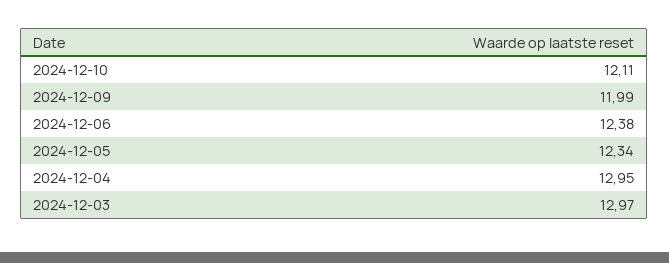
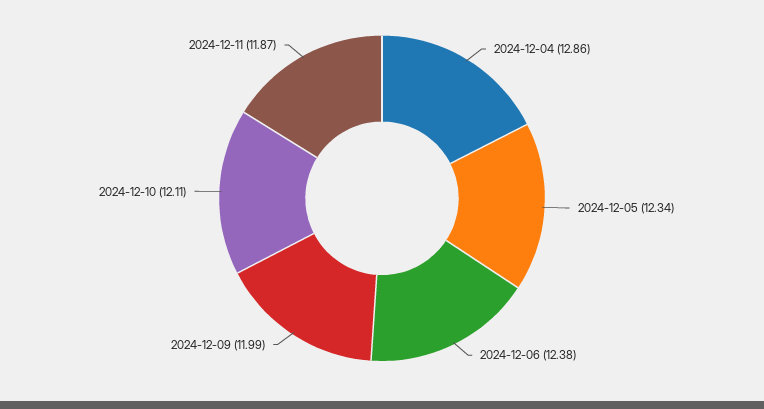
2024-12-04: 12.95 -> 12.86
2024-12-03: 12.97 -> none
2024-12-11: none -> 11.87

